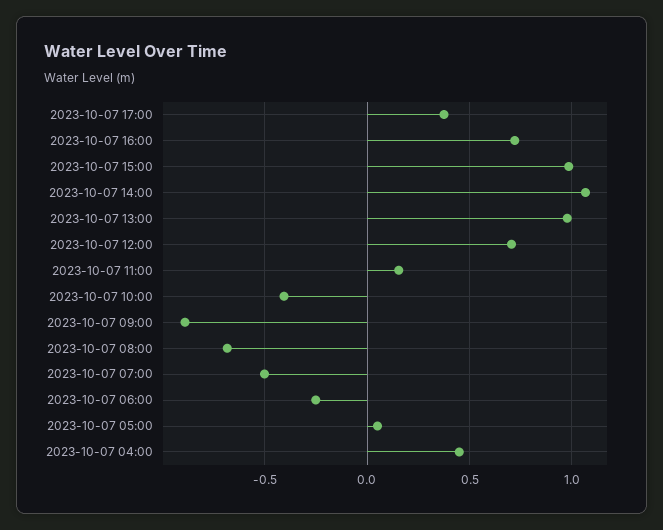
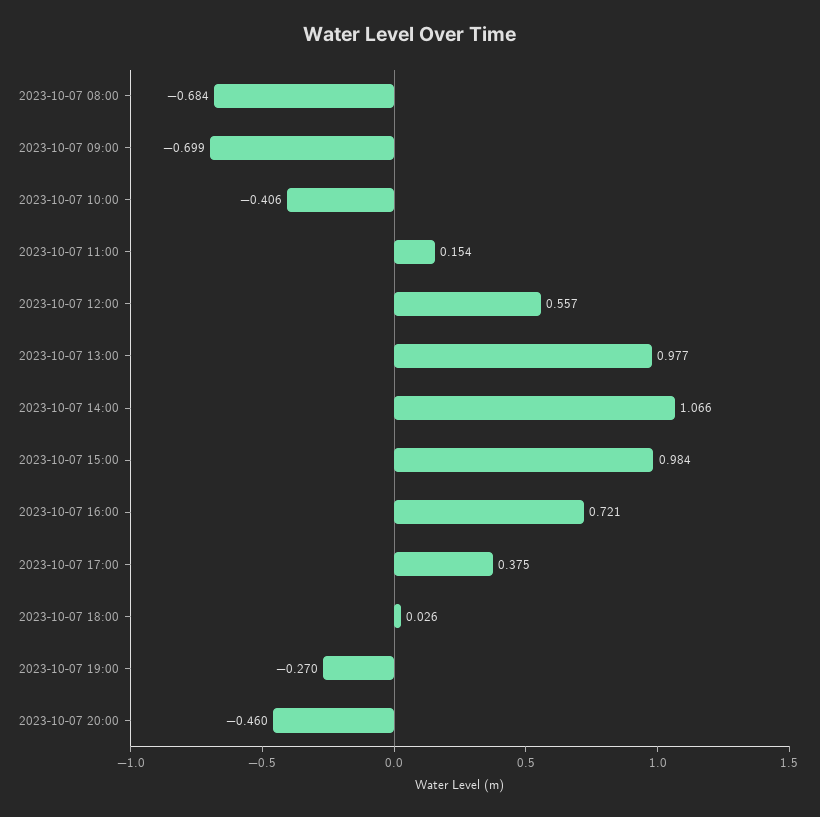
2023-10-07 12:00: 0.7 -> 0.557
2023-10-07 09:00: -0.9 -> -0.699
2023-10-07 07:00: -0.5 -> none
2023-10-07 06:00: -0.25 -> none
2023-10-07 05:00: 0.05 -> none
2023-10-07 04:00: 0.45 -> none
2023-10-07 18:00: none -> 0.026
2023-10-07 19:00: none -> -0.27
2023-10-07 20:00: none -> -0.46

